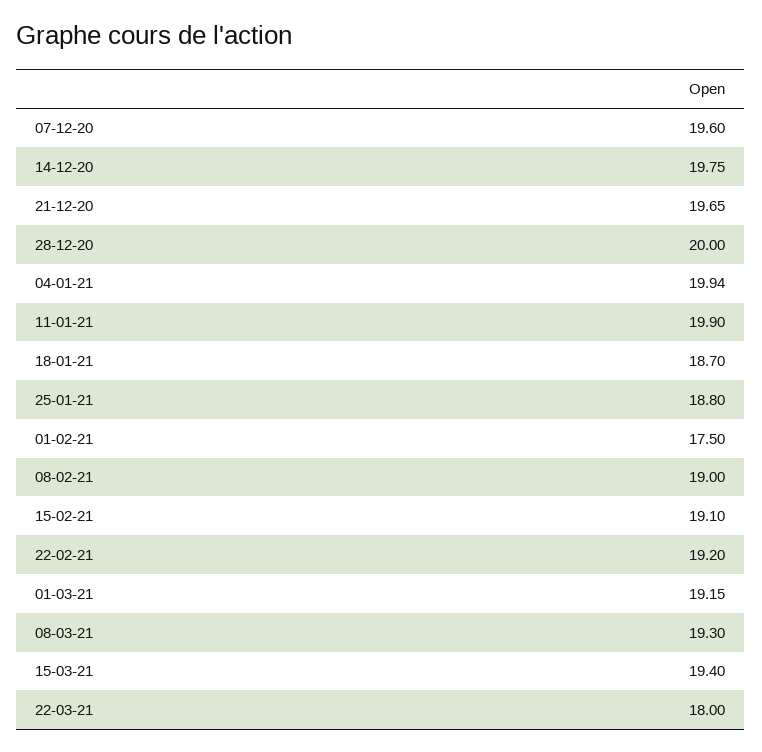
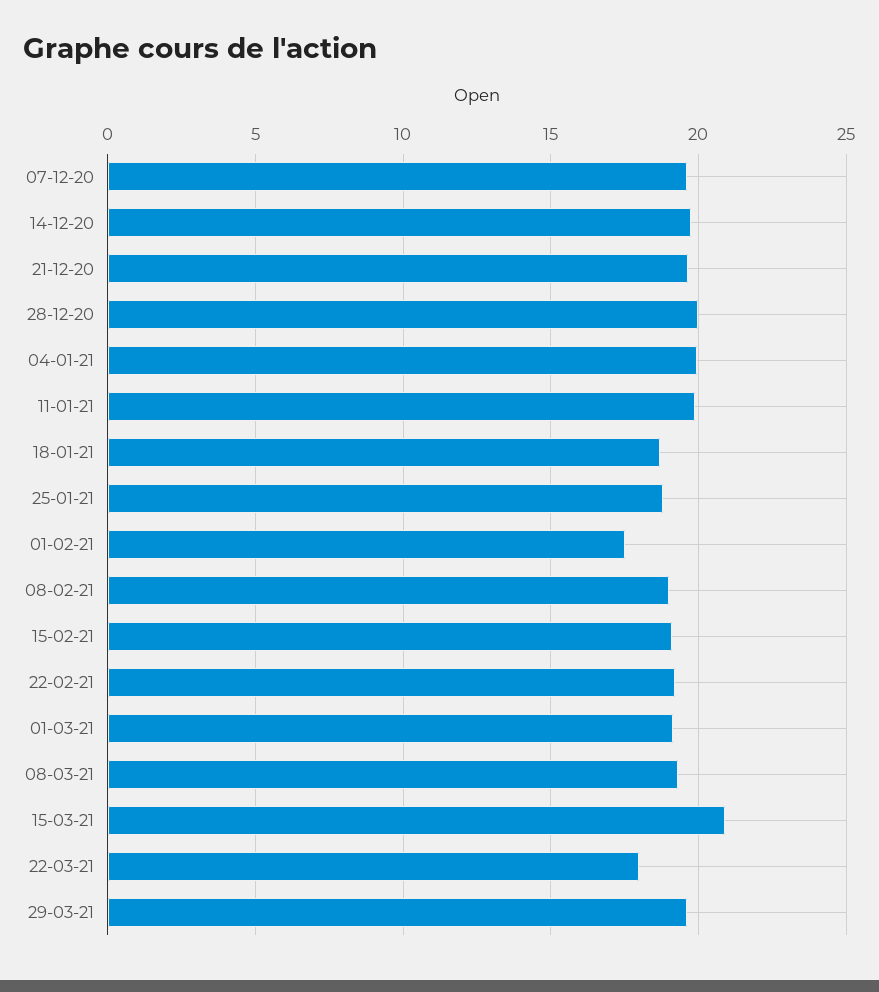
15-03-21: 19.4 -> 21
29-03-21: none -> 19.5

